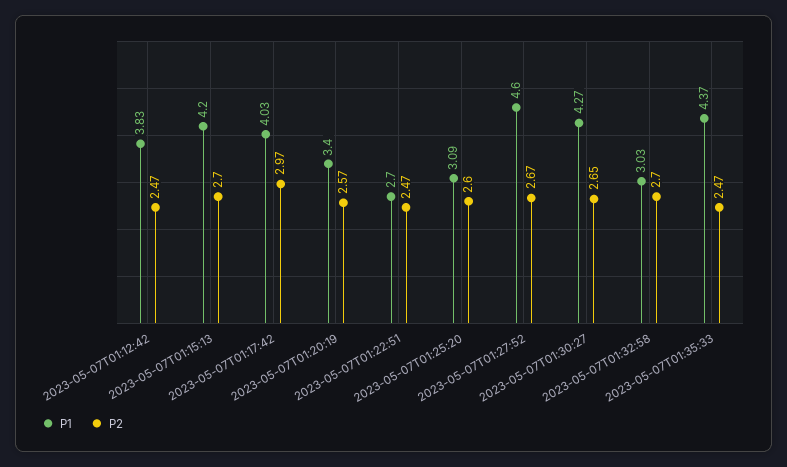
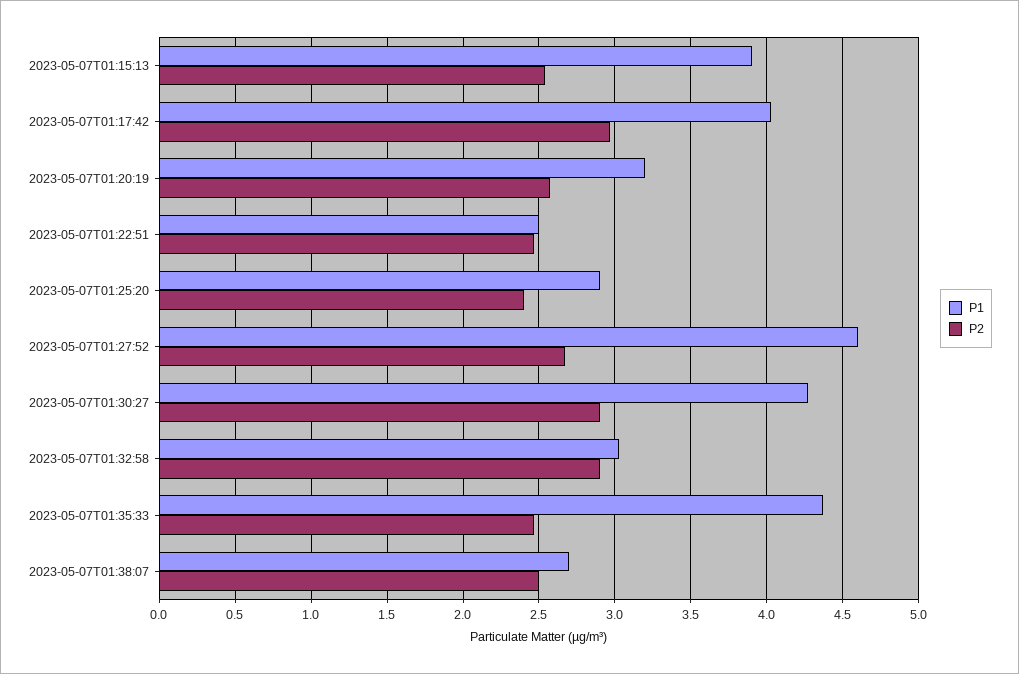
P1, 2023-05-07T01:12:42: 3.83 -> none
P2, 2023-05-07T01:12:42: 2.47 -> none
P1, 2023-05-07T01:15:13: 4.2 -> 3.9
P2, 2023-05-07T01:15:13: 2.7 -> 2.55
P1, 2023-05-07T01:20:19: 3.4 -> 3.2
P1, 2023-05-07T01:22:51: 2.7 -> 2.5
P1, 2023-05-07T01:25:20: 3.09 -> 2.9
P2, 2023-05-07T01:25:20: 2.6 -> 2.4
P2, 2023-05-07T01:30:27: 2.65 -> 2.9
P2, 2023-05-07T01:32:58: 2.7 -> 2.9
P1, 2023-05-07T01:38:07: none -> 2.7
P2, 2023-05-07T01:38:07: none -> 2.5

